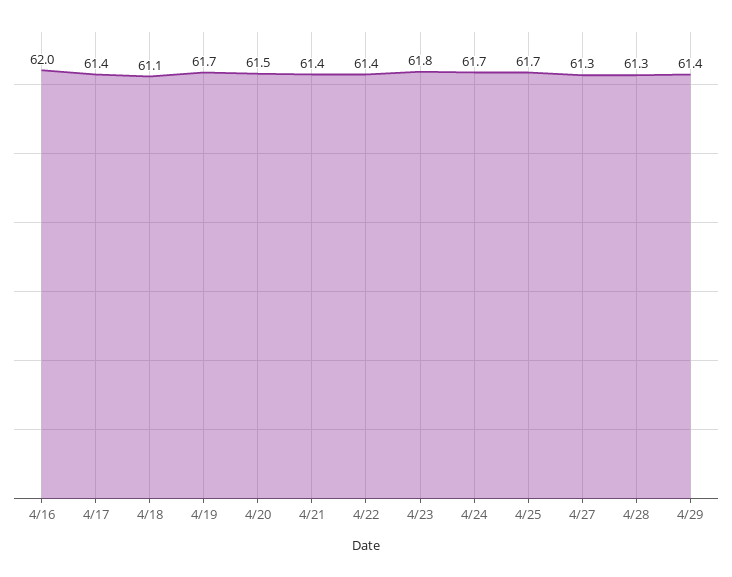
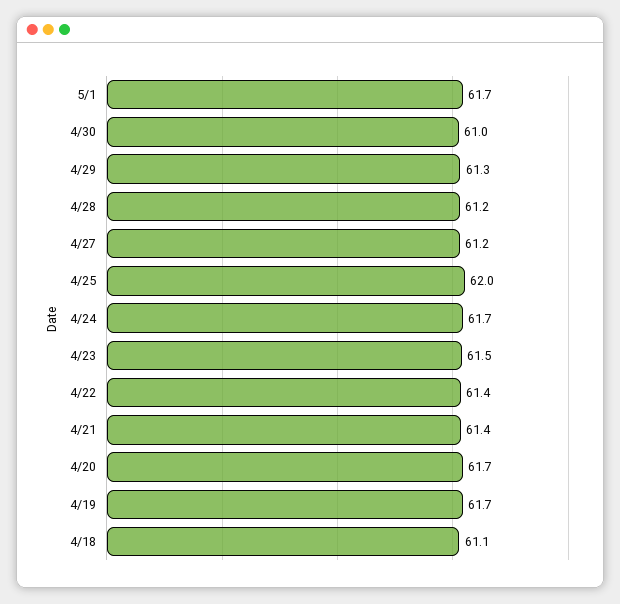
4/16: 62 -> none
4/17: 61.4 -> none
4/20: 61.5 -> 61.7
4/23: 61.8 -> 61.5
4/25: 61.7 -> 62
4/27: 61.3 -> 61.2
4/28: 61.3 -> 61.2
4/29: 61.4 -> 61.3
5/1: none -> 61.7
4/30: none -> 61

